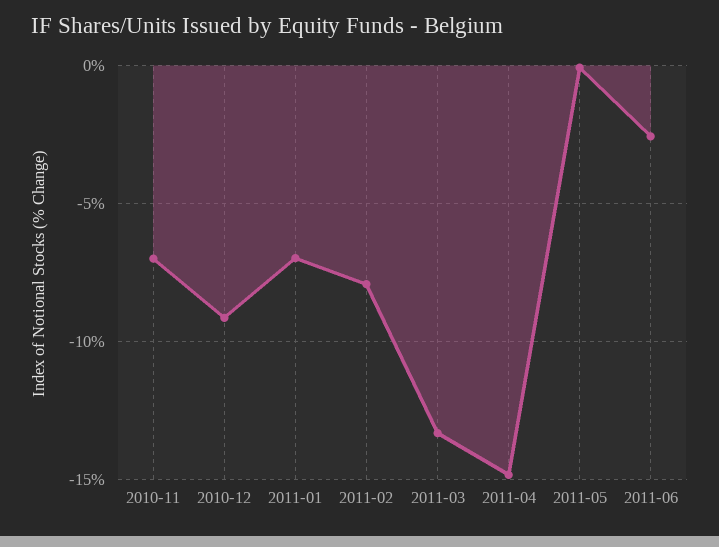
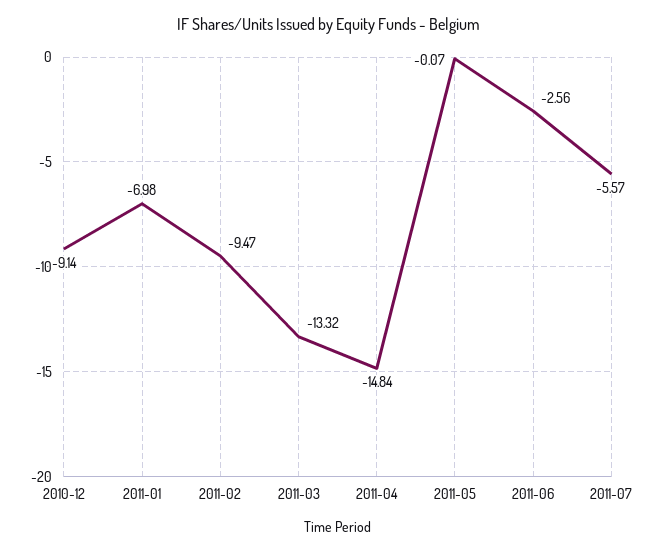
2010-11: -7 -> none
2011-02: -8 -> -9.47
2011-07: none -> -5.57

